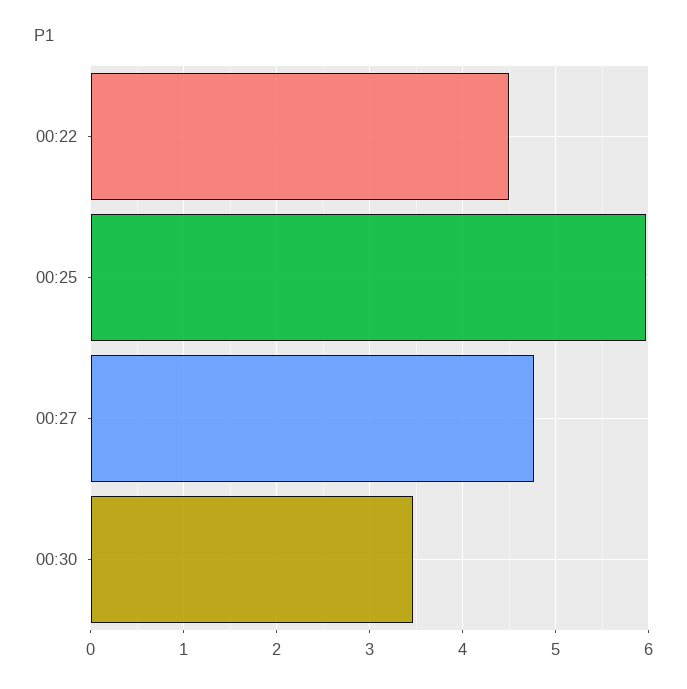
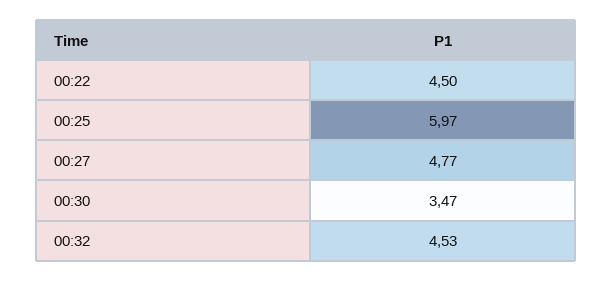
00:32: none -> 4.53

